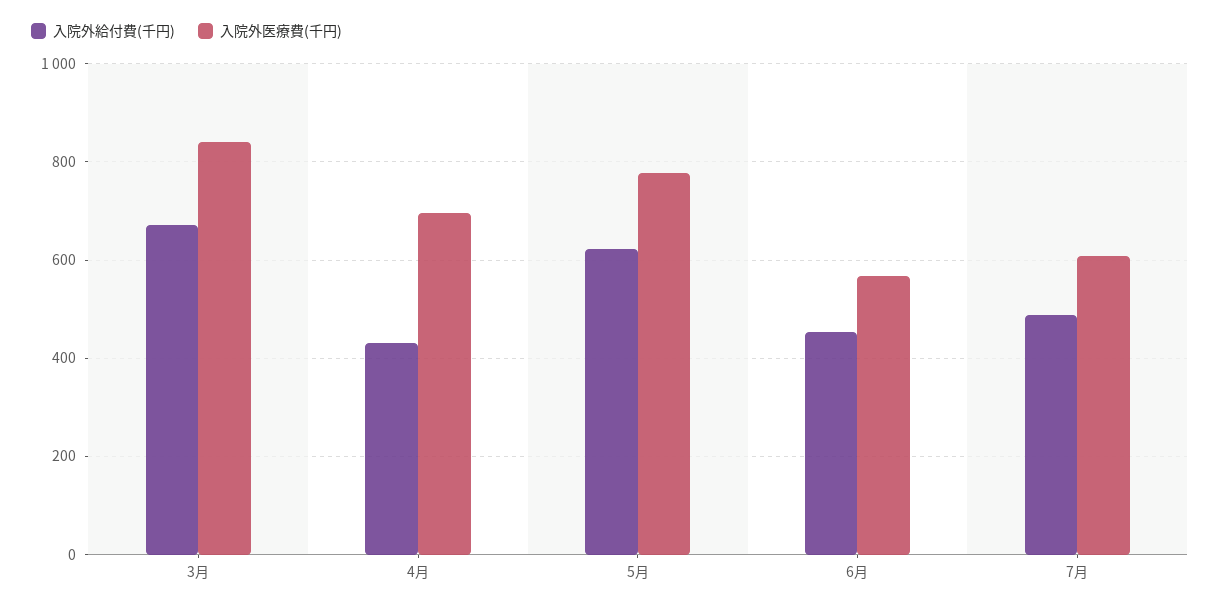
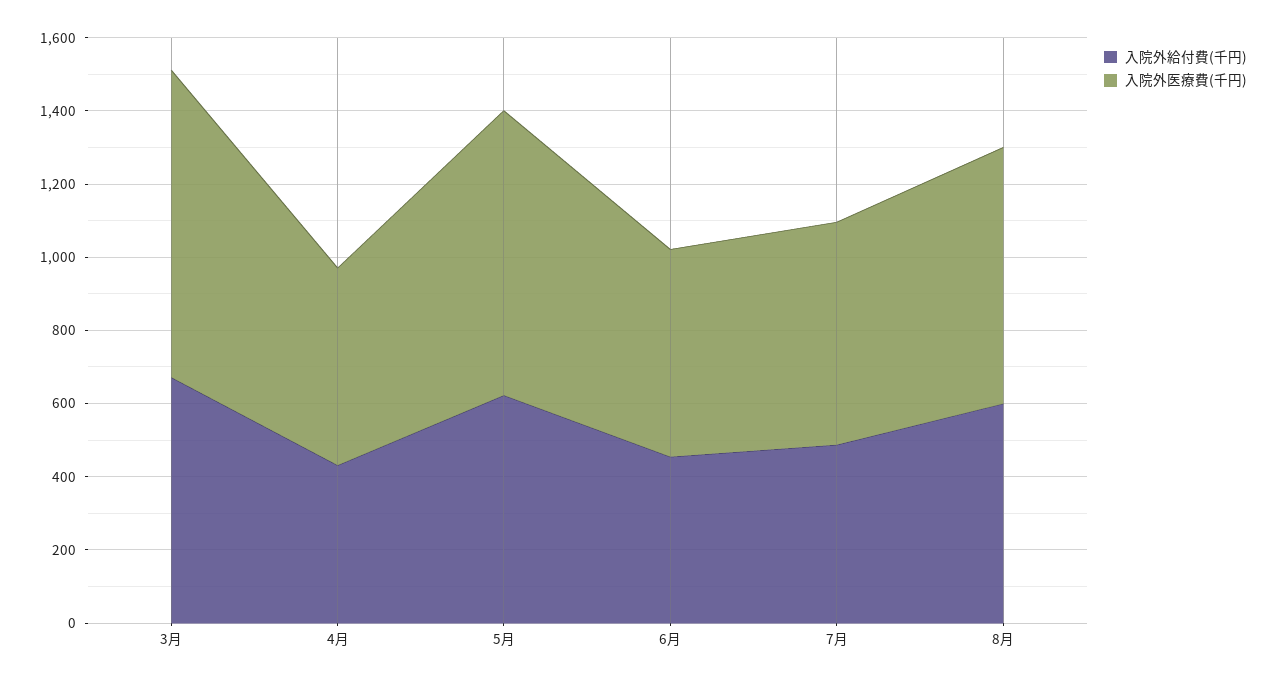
入院外医療費(千円), 4月: 700 -> 550
入院外給付費(千円), 8月: none -> 600
入院外医療費(千円), 8月: none -> 700

